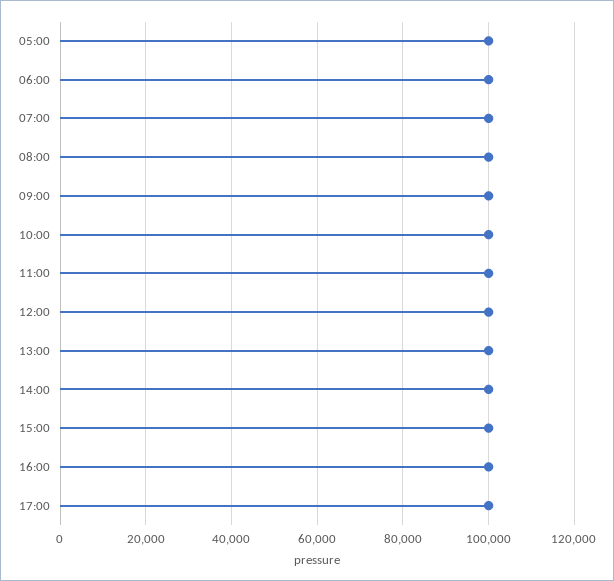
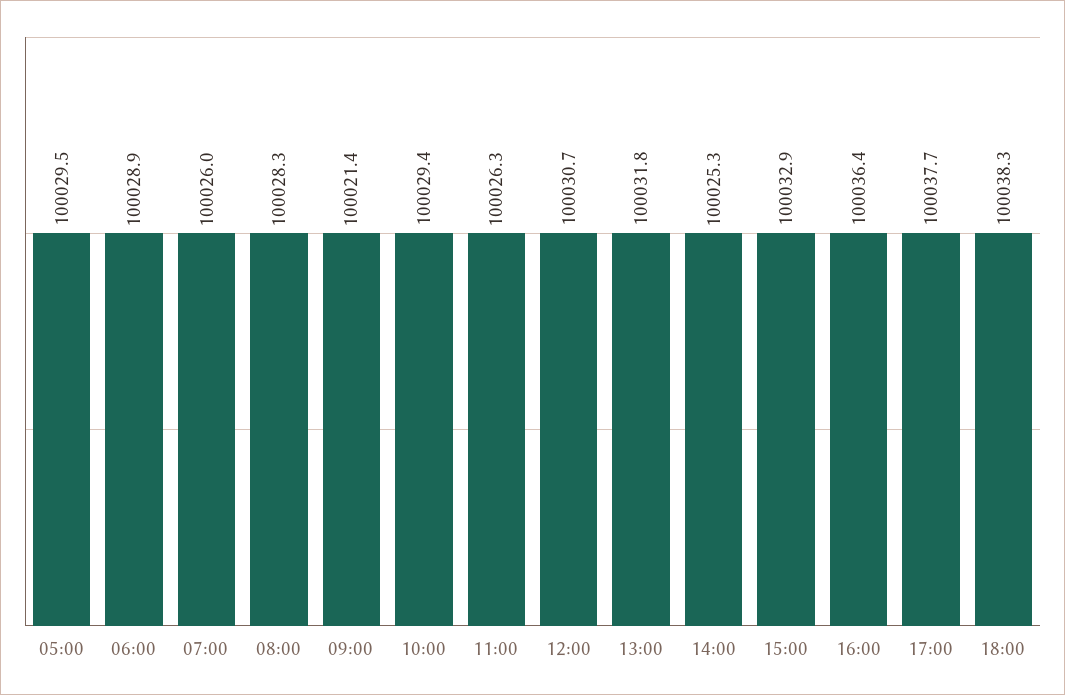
18:00: none -> 100038.3

